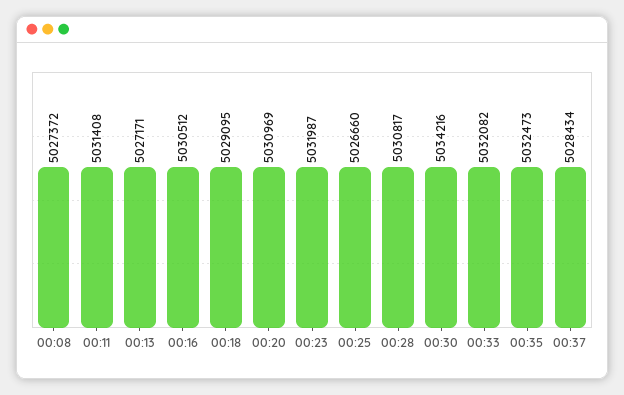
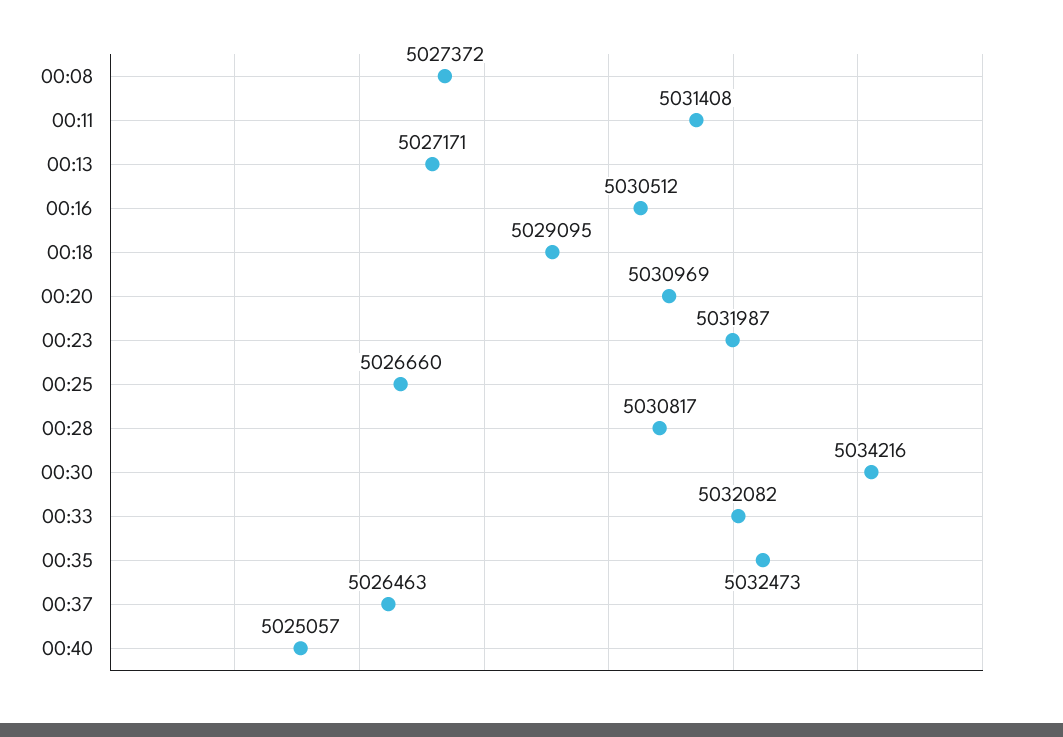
00:37: 5028434 -> 5026463
00:40: none -> 5025057

